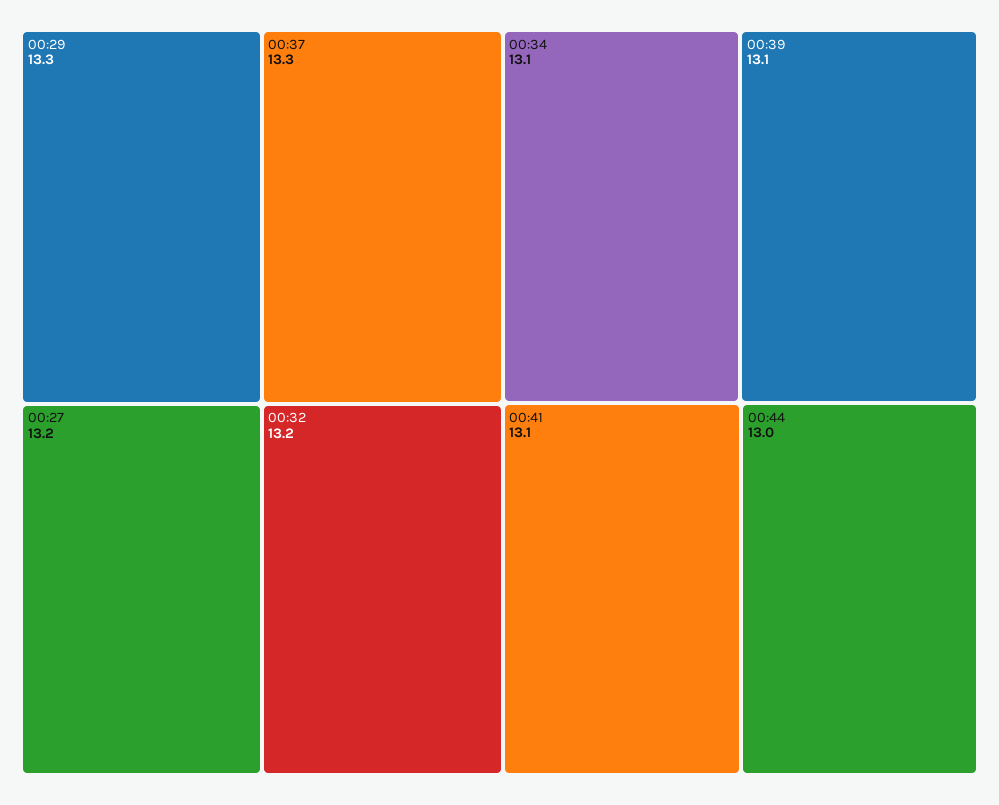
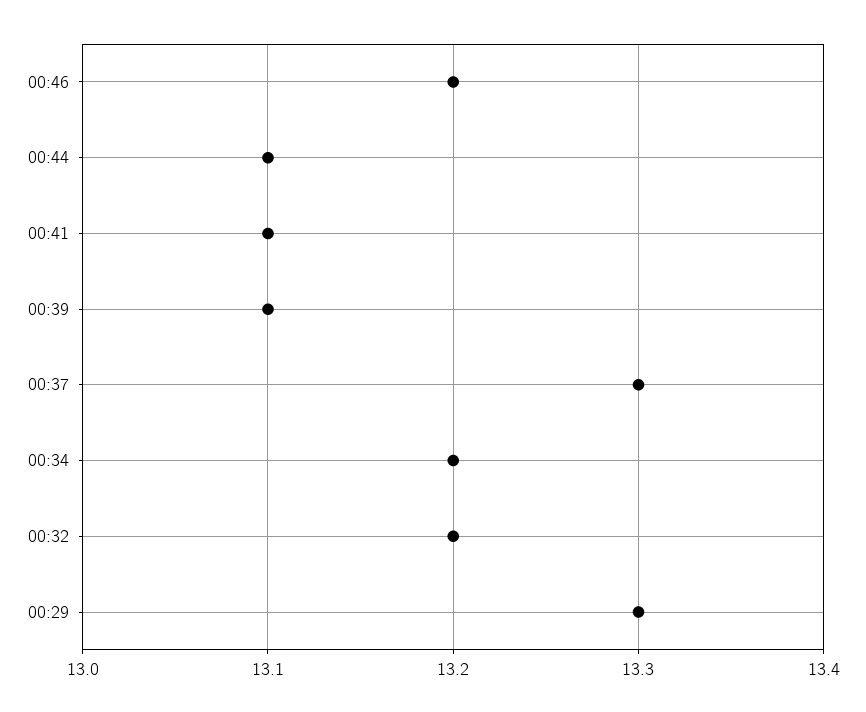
00:27: 13.2 -> none
00:34: 13.1 -> 13.2
00:44: 13 -> 13.1
00:46: none -> 13.2

